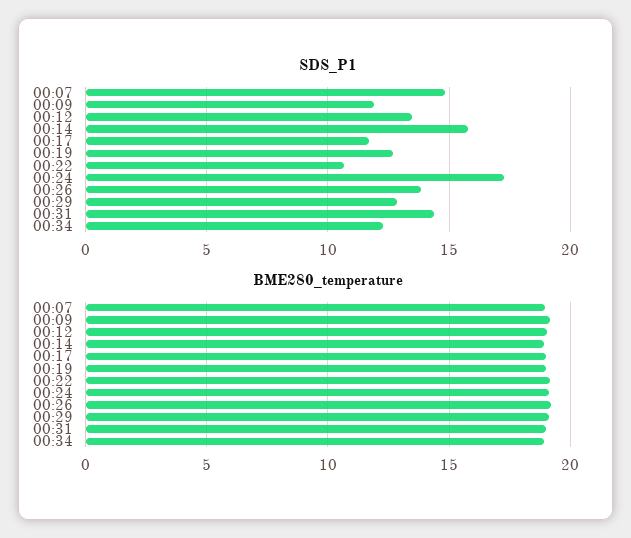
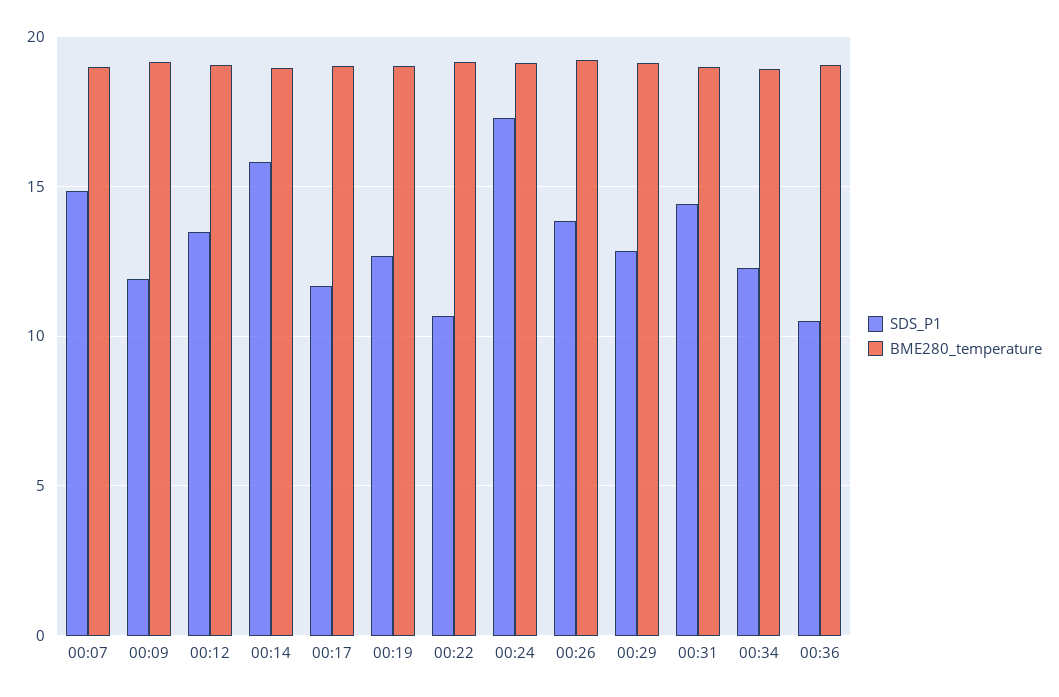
SDS_P1, 00:36: none -> 10.5
BME280_temperature, 00:36: none -> 19

